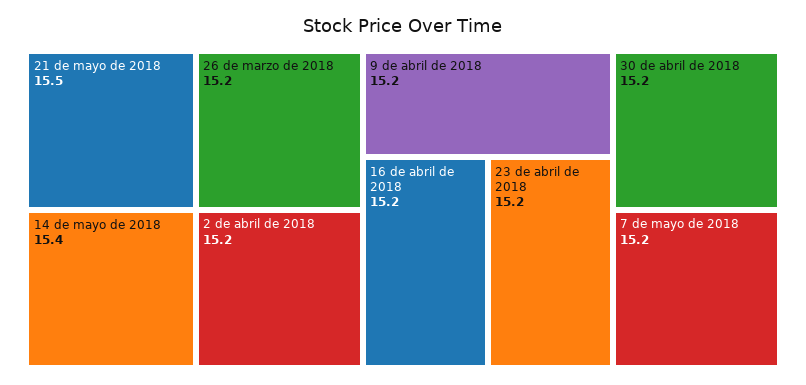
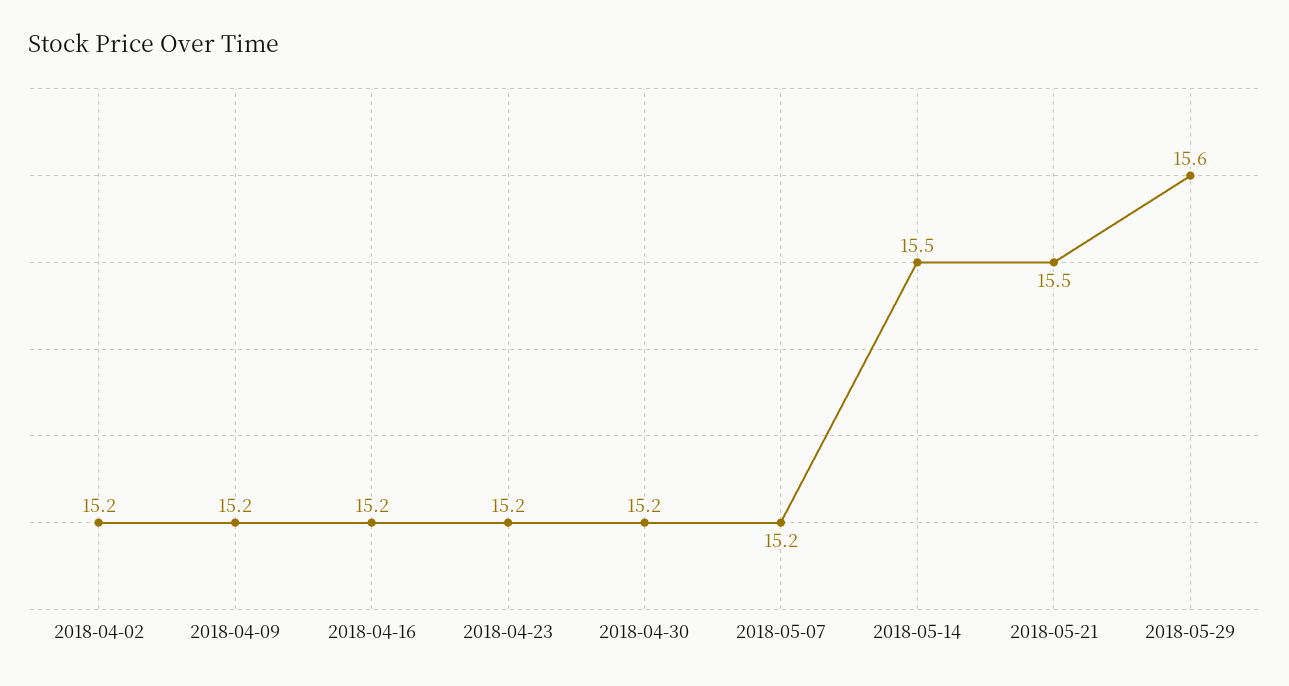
14 de mayo de 2018: 15.4 -> 15.5
26 de marzo de 2018: 15.2 -> none
2018-05-29: none -> 15.6

